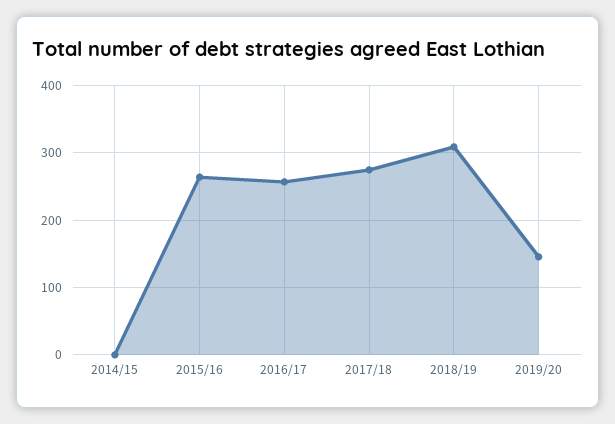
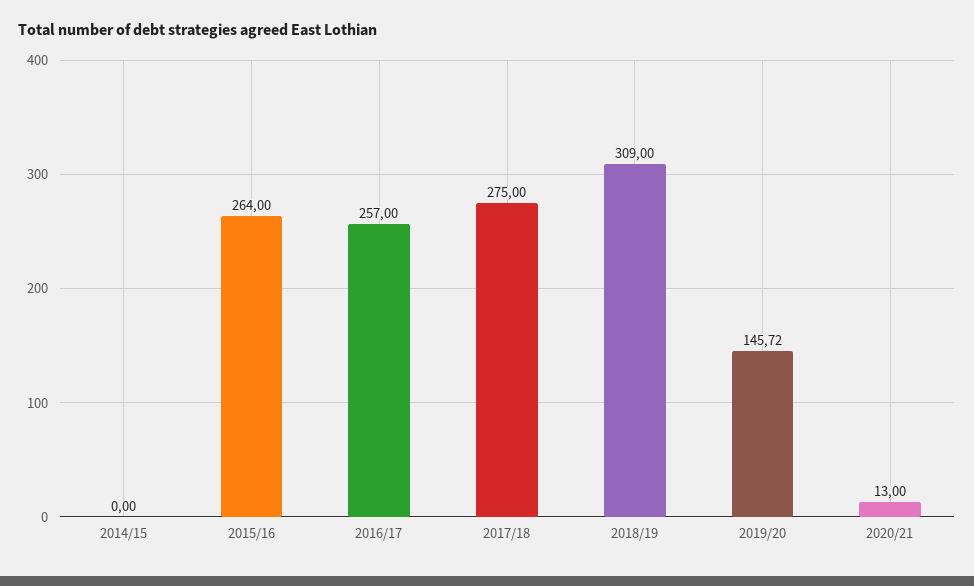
2020/21: none -> 13

